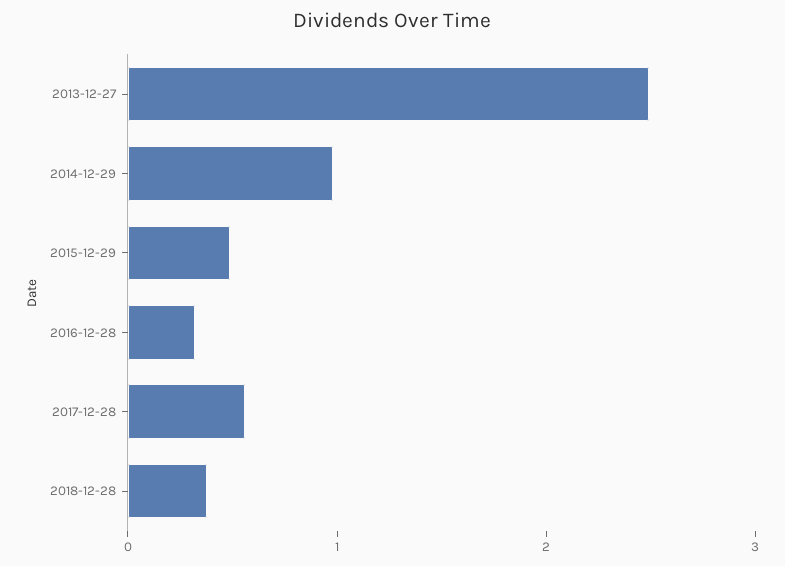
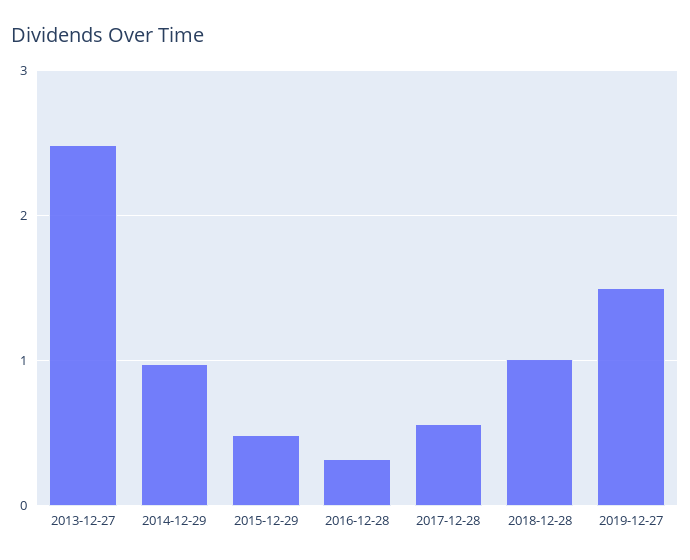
2018-12-28: 0.4 -> 1
2019-12-27: none -> 1.5

